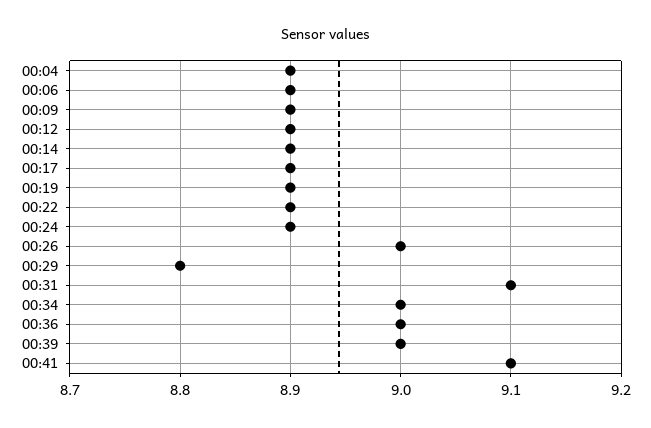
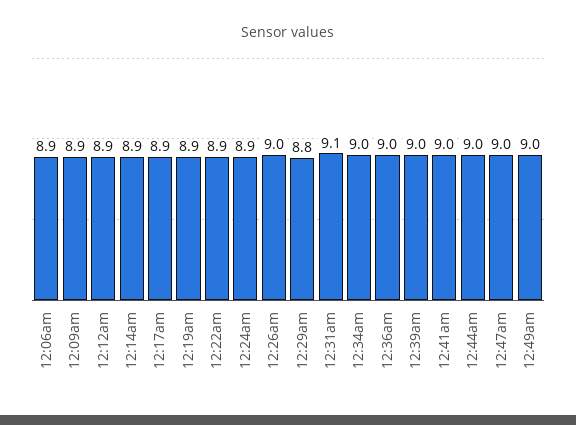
00:04: 8.9 -> none
00:41: 9.1 -> 9
12:44am: none -> 9
12:47am: none -> 9
12:49am: none -> 9

